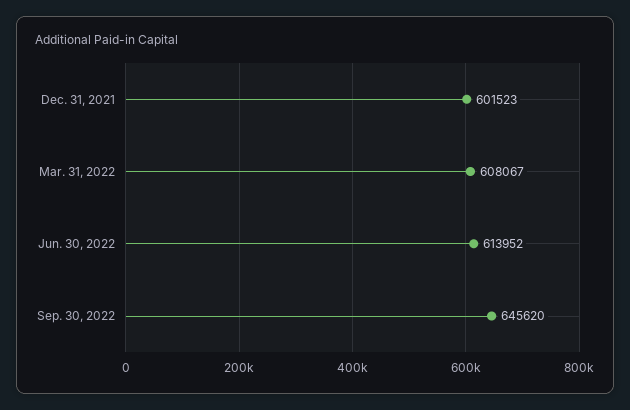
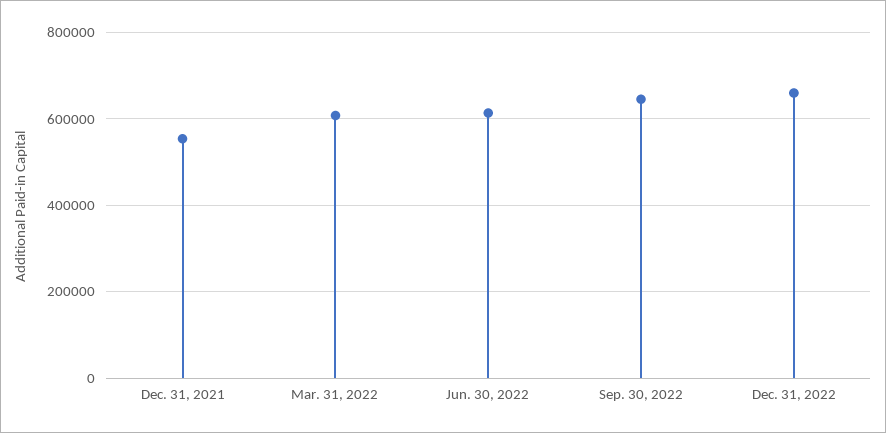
Dec. 31, 2021: 601523 -> 560000
Dec. 31, 2022: none -> 660000

